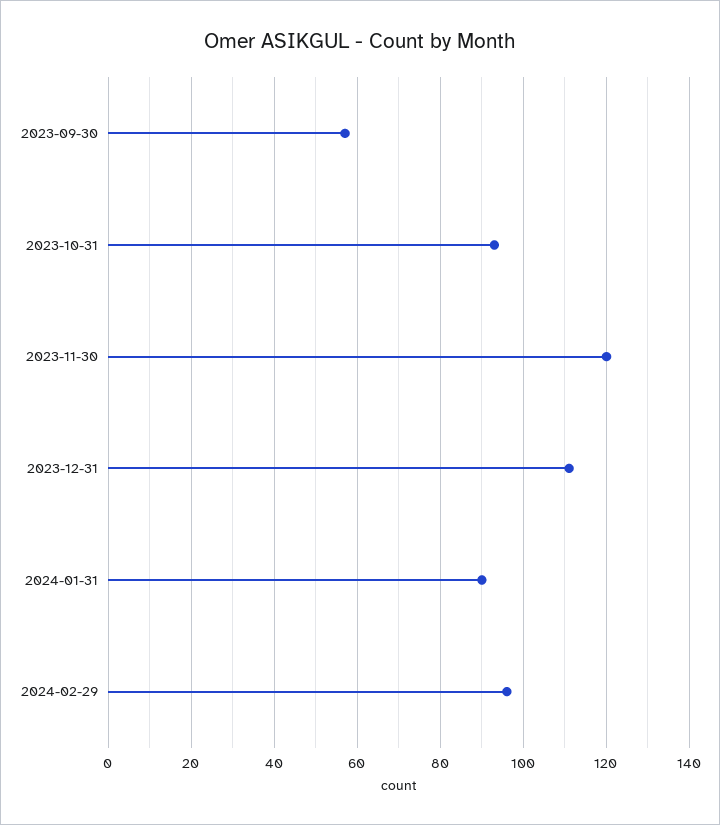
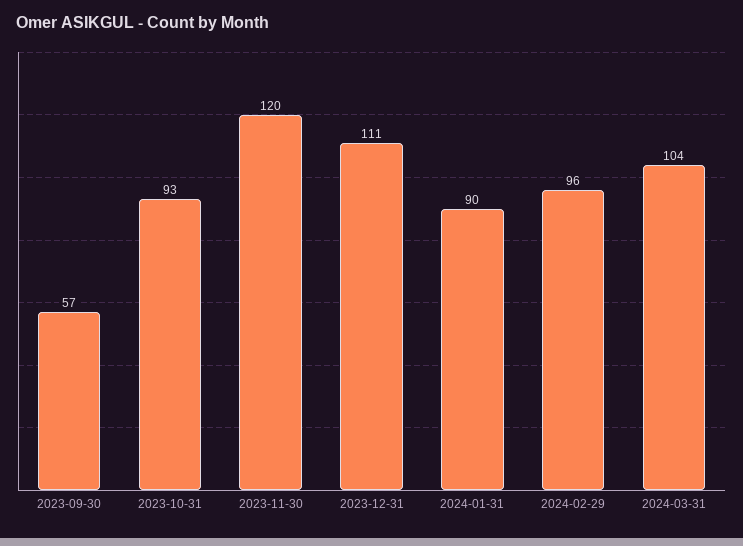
2024-03-31: none -> 104

